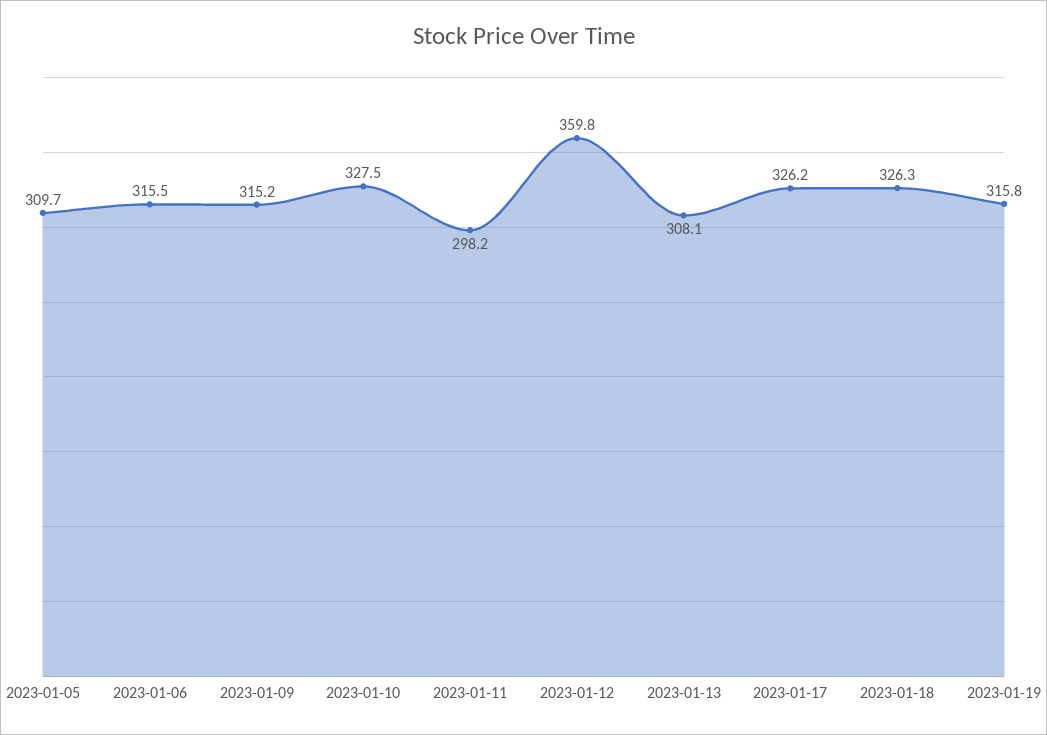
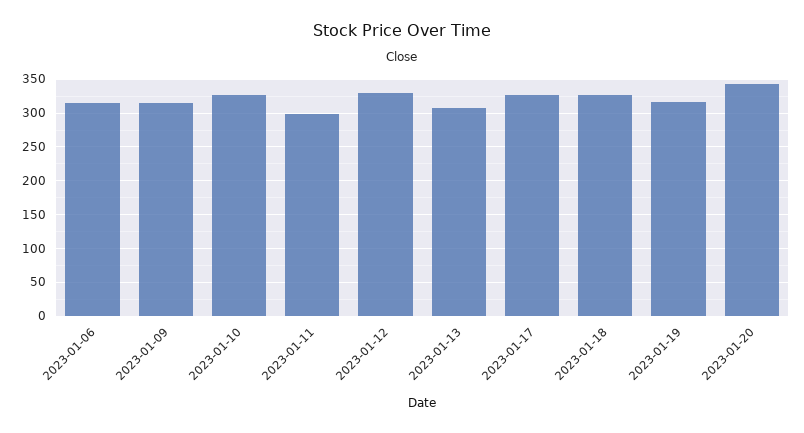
2023-01-05: 309.7 -> none
2023-01-12: 359.8 -> 330
2023-01-20: none -> 340

